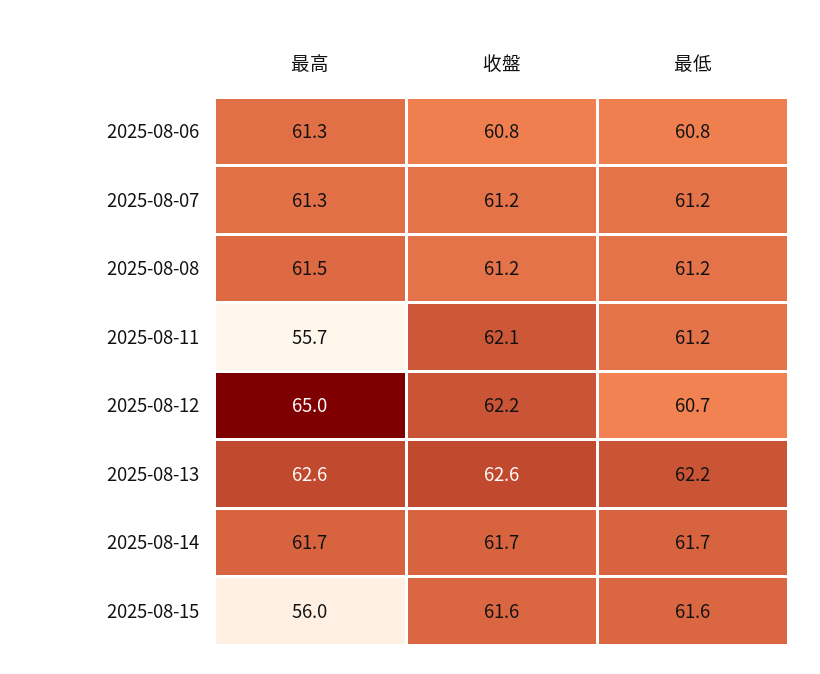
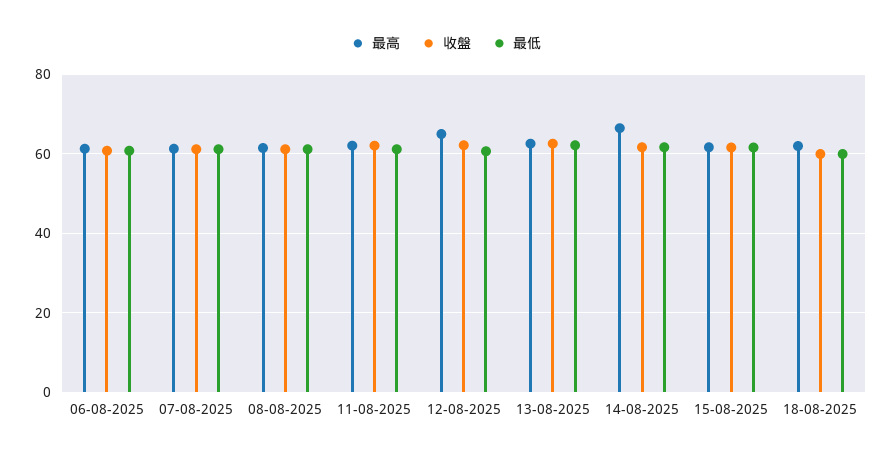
最高, 2025-08-11: 55.7 -> 62
最高, 2025-08-14: 61.7 -> 66
最高, 2025-08-15: 56 -> 62
最高, 18-08-2025: none -> 62
收盤, 18-08-2025: none -> 60
最低, 18-08-2025: none -> 60

